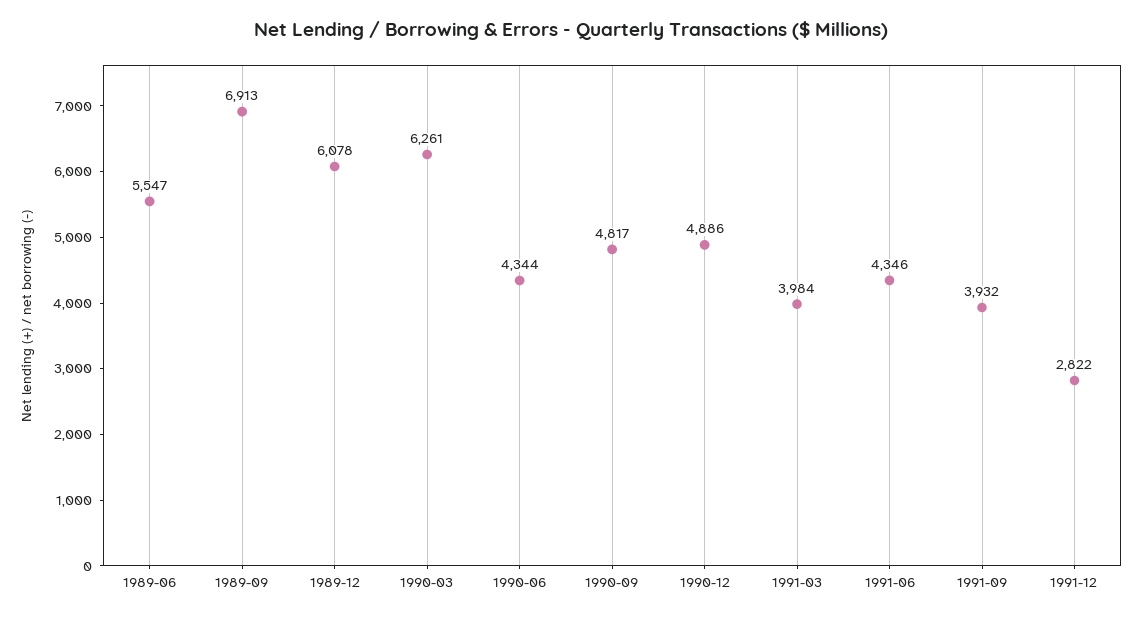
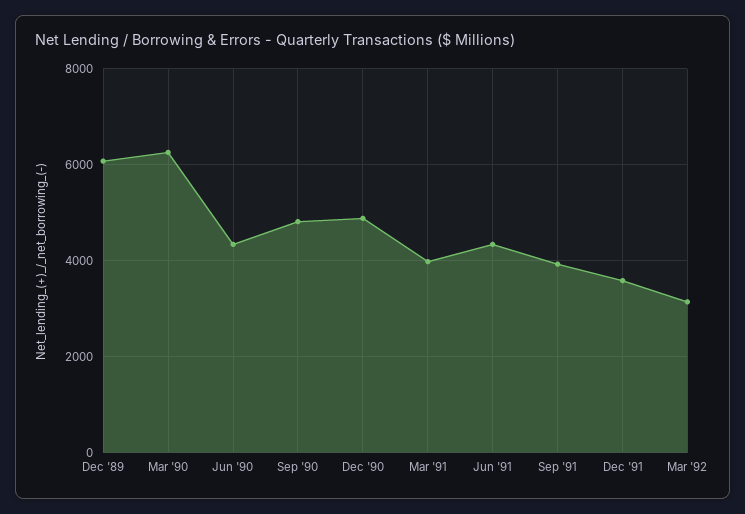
1989-06: 5547 -> none
1989-09: 6913 -> none
1991-12: 2822 -> 3600
Mar '92: none -> 3200

